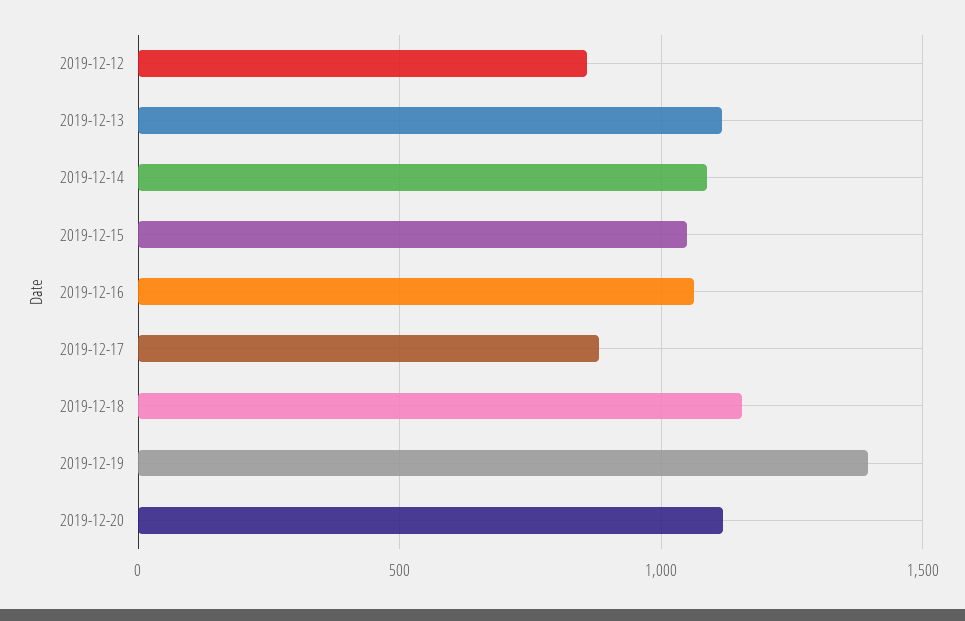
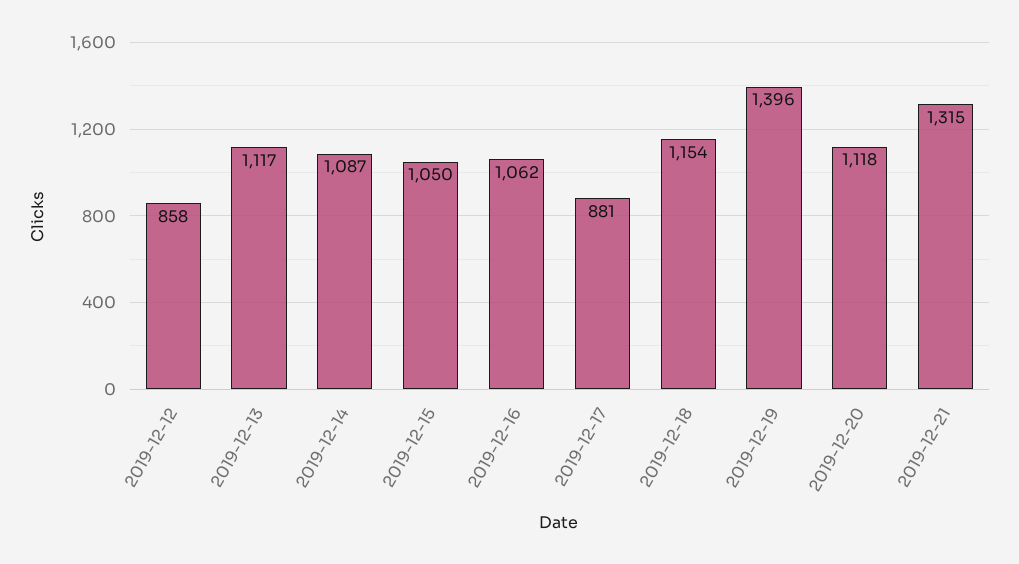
2019-12-21: none -> 1315

